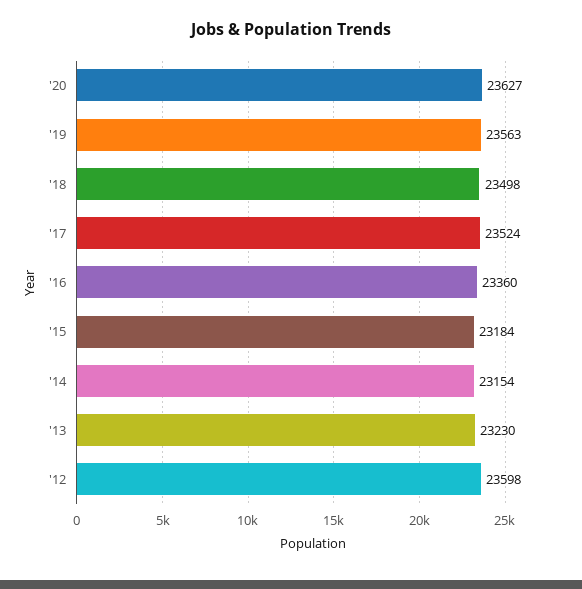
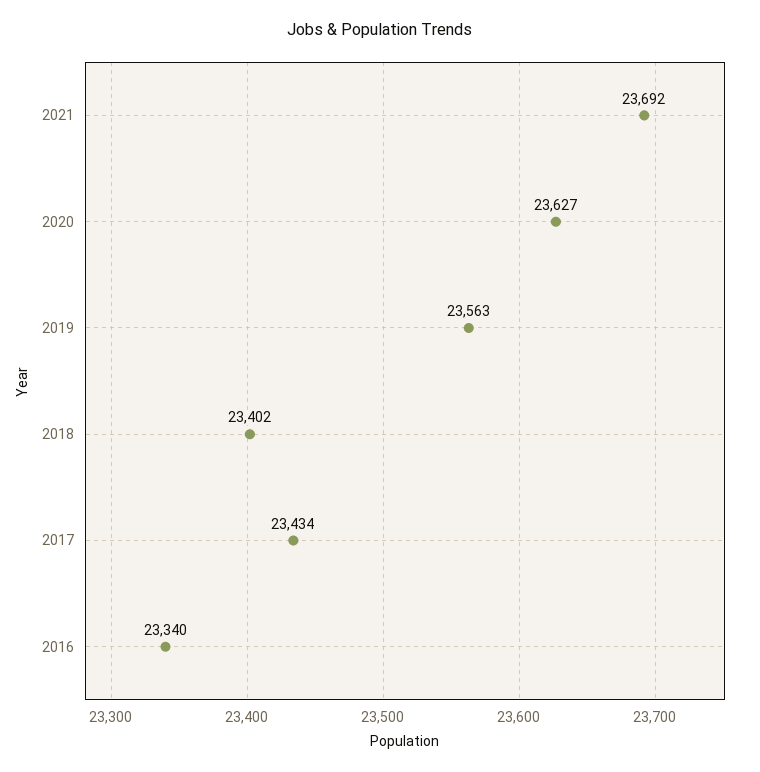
'18: 23498 -> 23402
'17: 23524 -> 23434
'16: 23360 -> 23340
'15: 23184 -> none
'14: 23154 -> none
'13: 23230 -> none
'12: 23598 -> none
2021: none -> 23692

